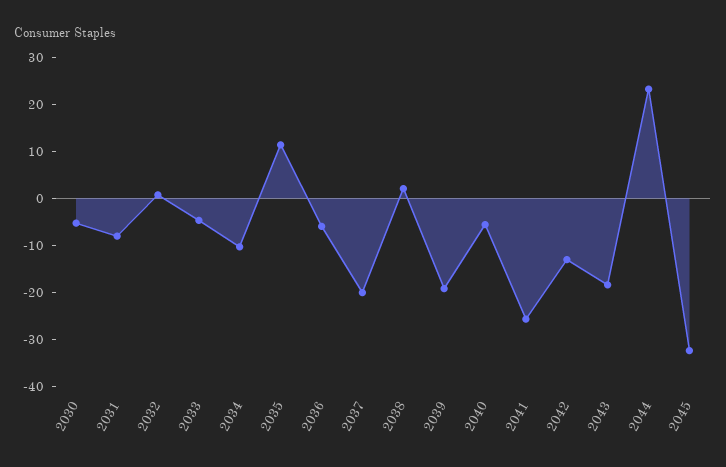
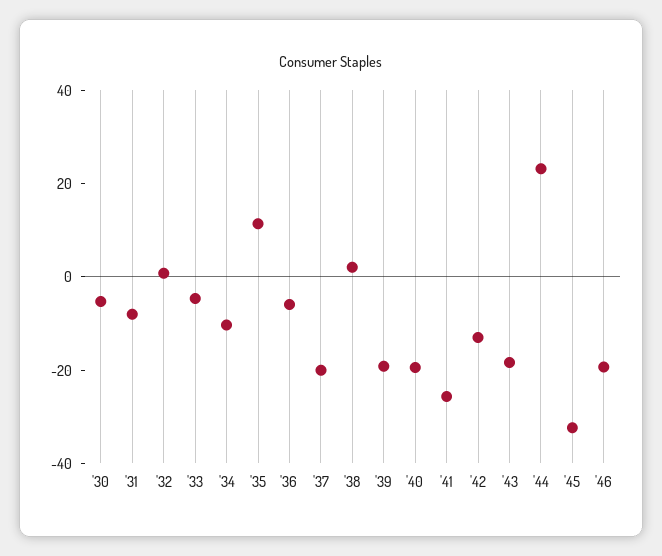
2040: -6 -> -20
'46: none -> -20

